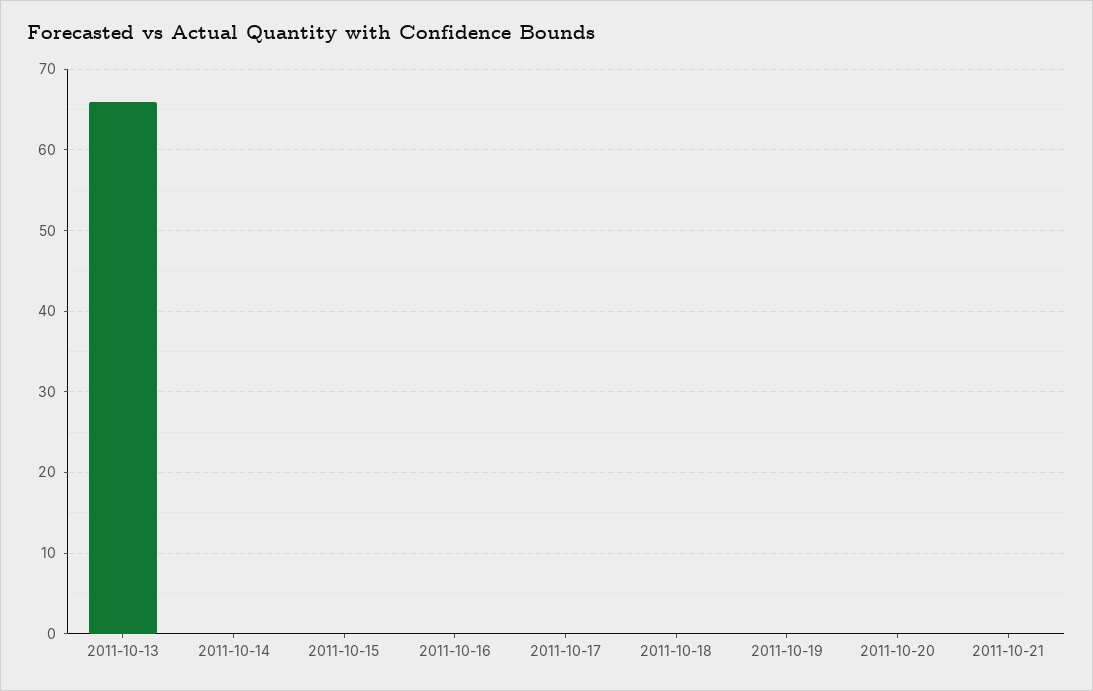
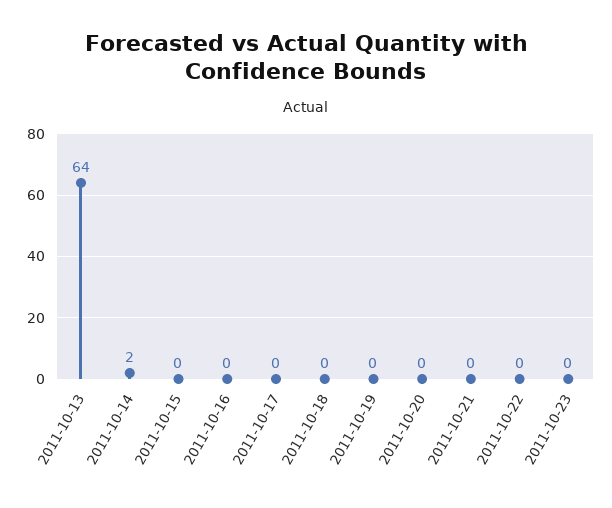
2011-10-13: 66 -> 64
2011-10-14: 0 -> 2
2011-10-22: none -> 0
2011-10-23: none -> 0

